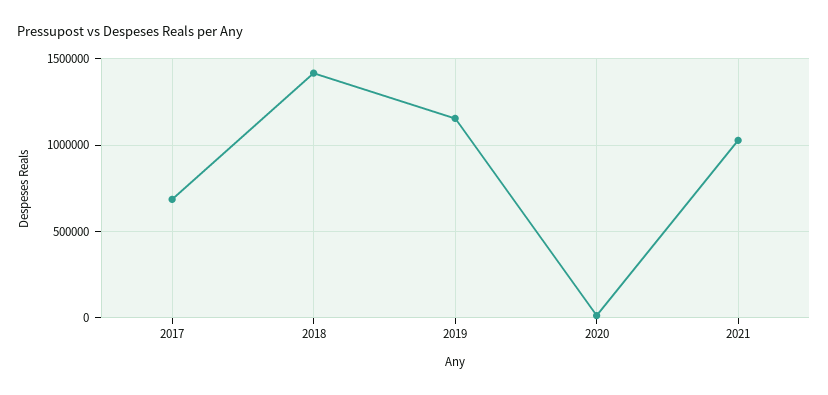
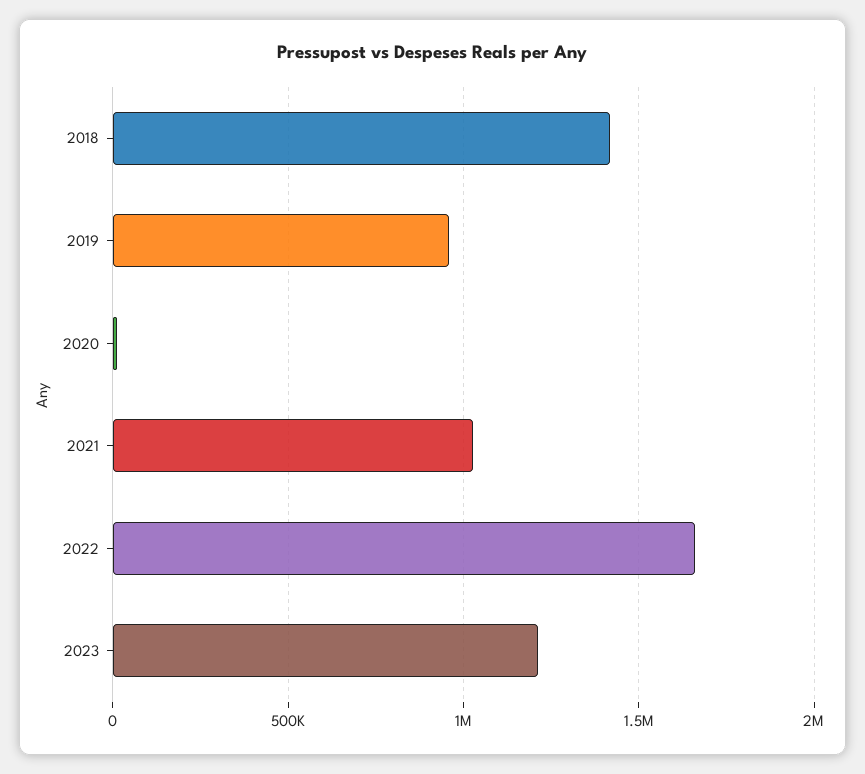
2017: 700000 -> none
2019: 1150000 -> 950000
2022: none -> 1650000
2023: none -> 1200000

